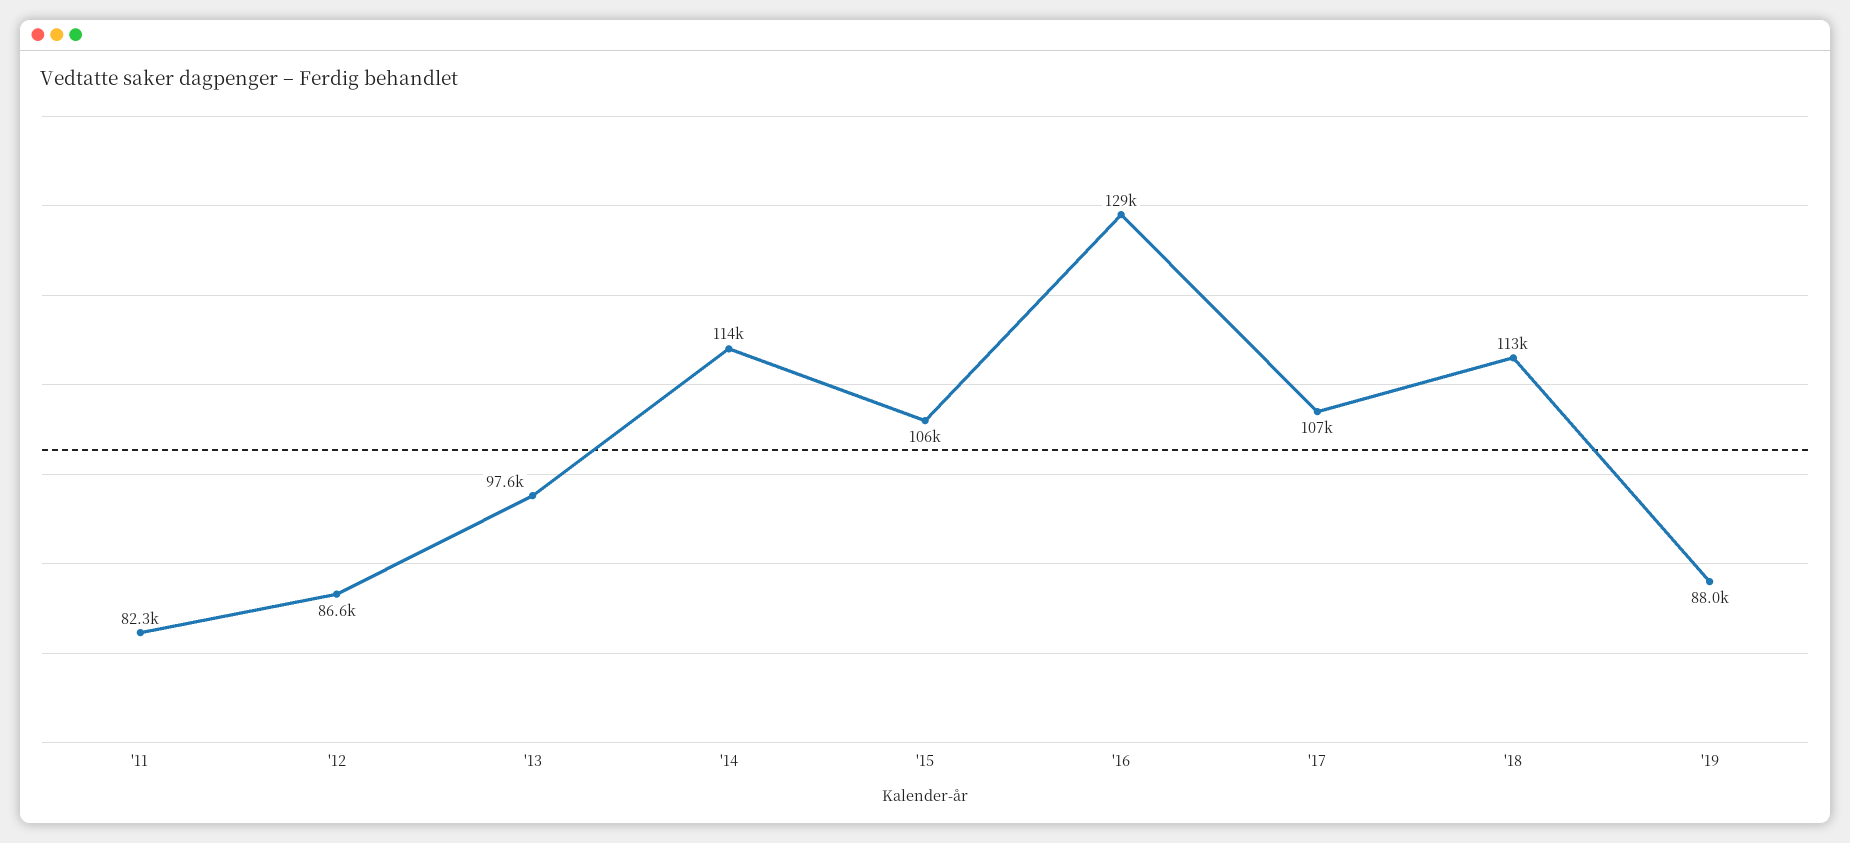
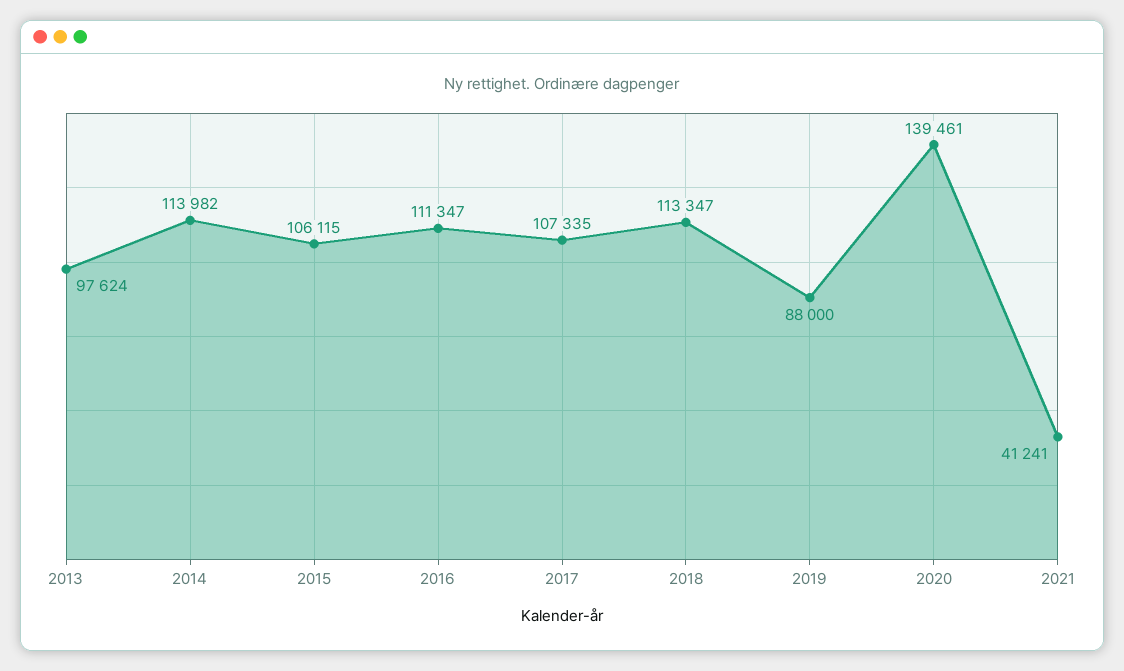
'11: 82300 -> none
'12: 86600 -> none
'16: 129000 -> 111347
2020: none -> 139461
2021: none -> 41241

